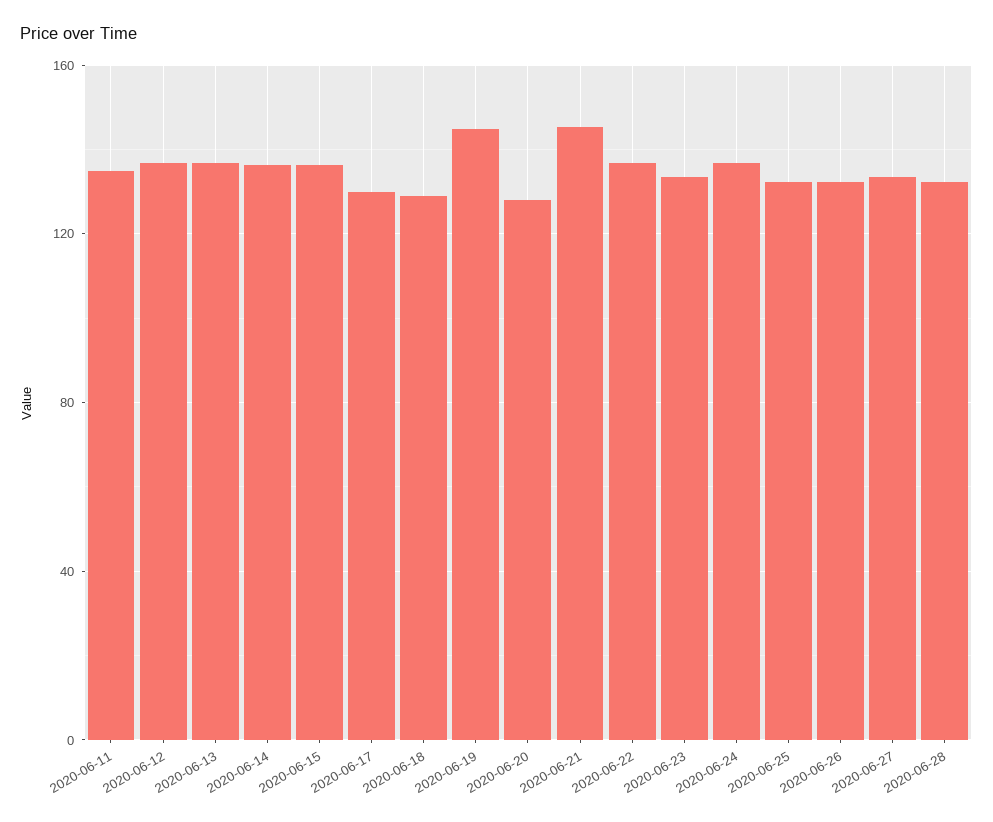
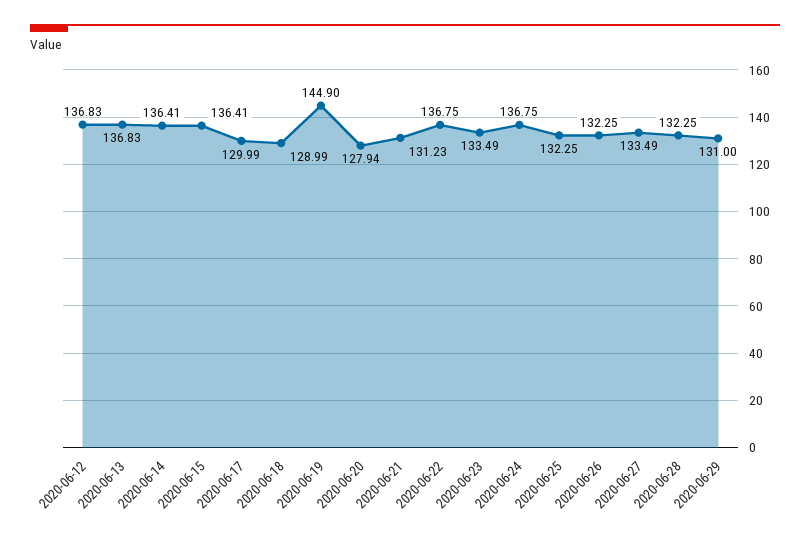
2020-06-11: 135 -> none
2020-06-21: 145 -> 131.23
2020-06-29: none -> 131

